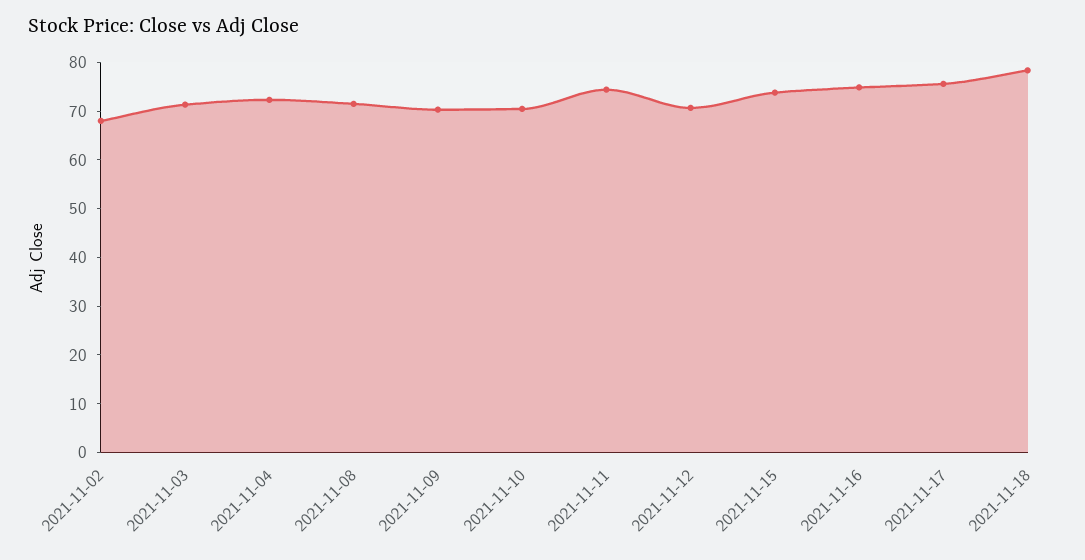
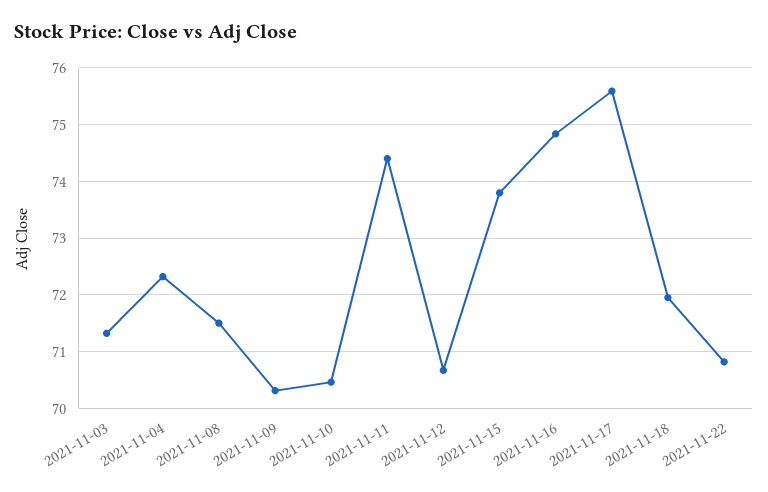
2021-11-02: 68 -> none
2021-11-18: 78 -> 72
2021-11-22: none -> 70.8

